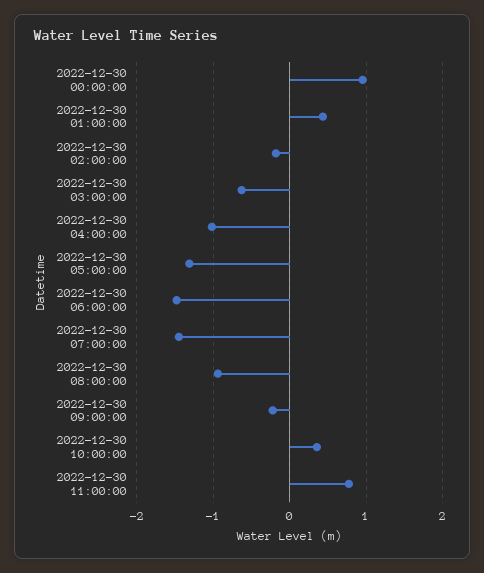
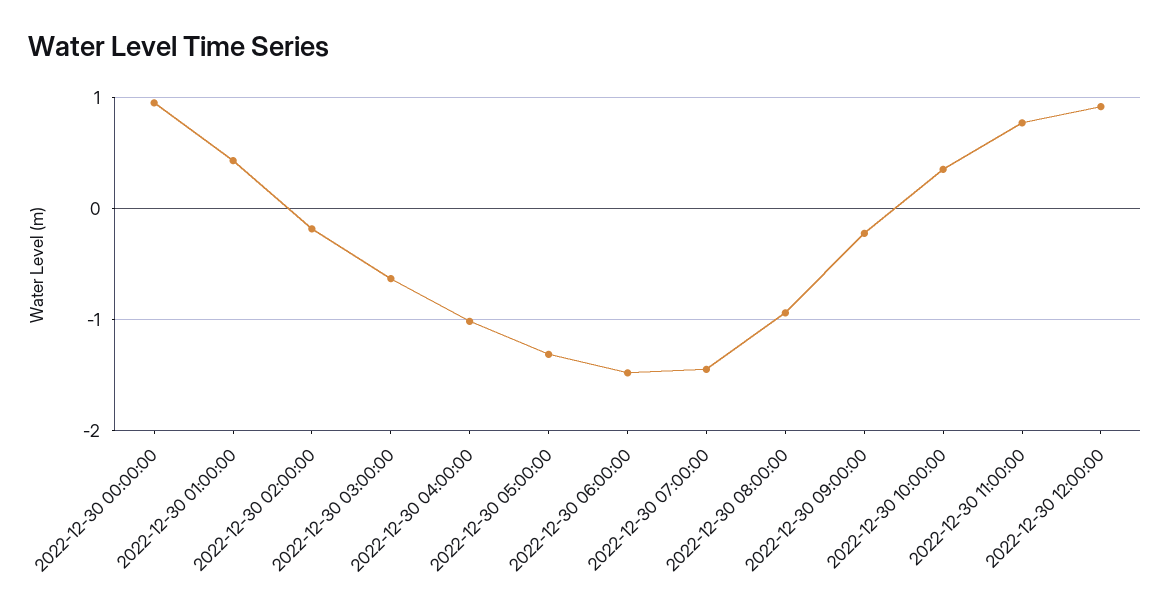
2022-12-30 12:00:00: none -> 0.9

